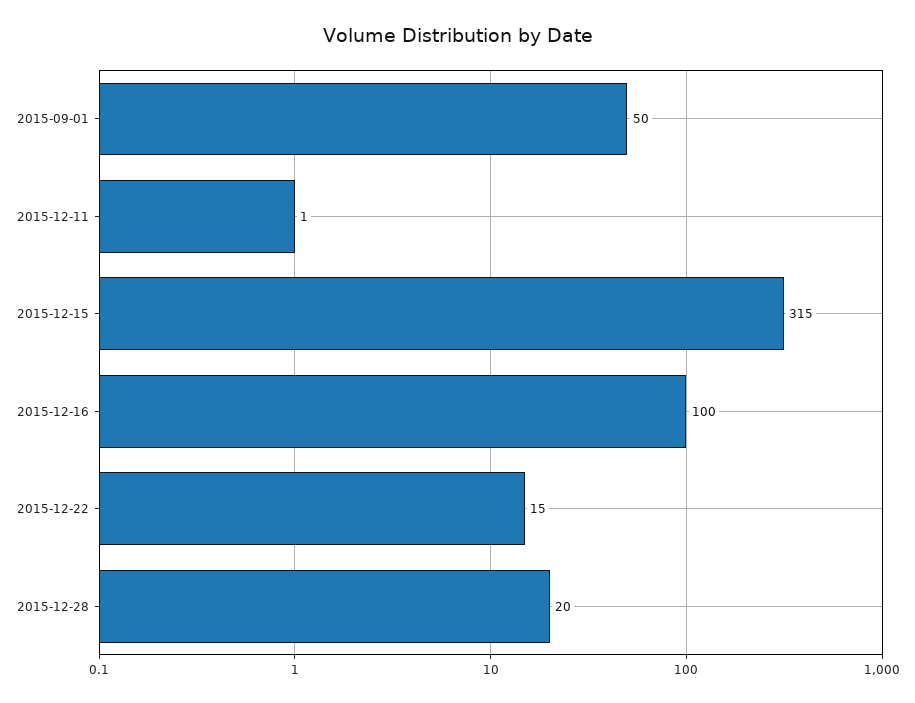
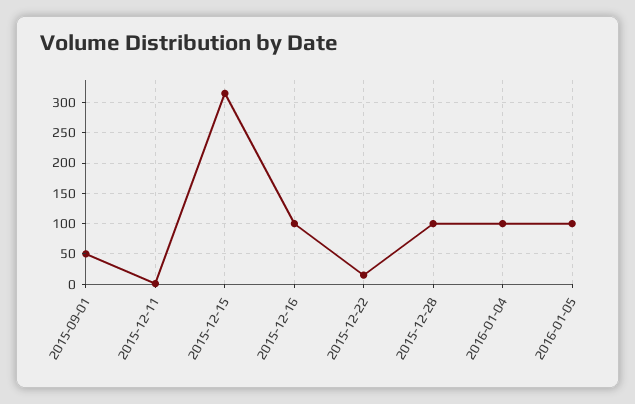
2015-12-28: 20 -> 100
2016-01-04: none -> 100
2016-01-05: none -> 100

